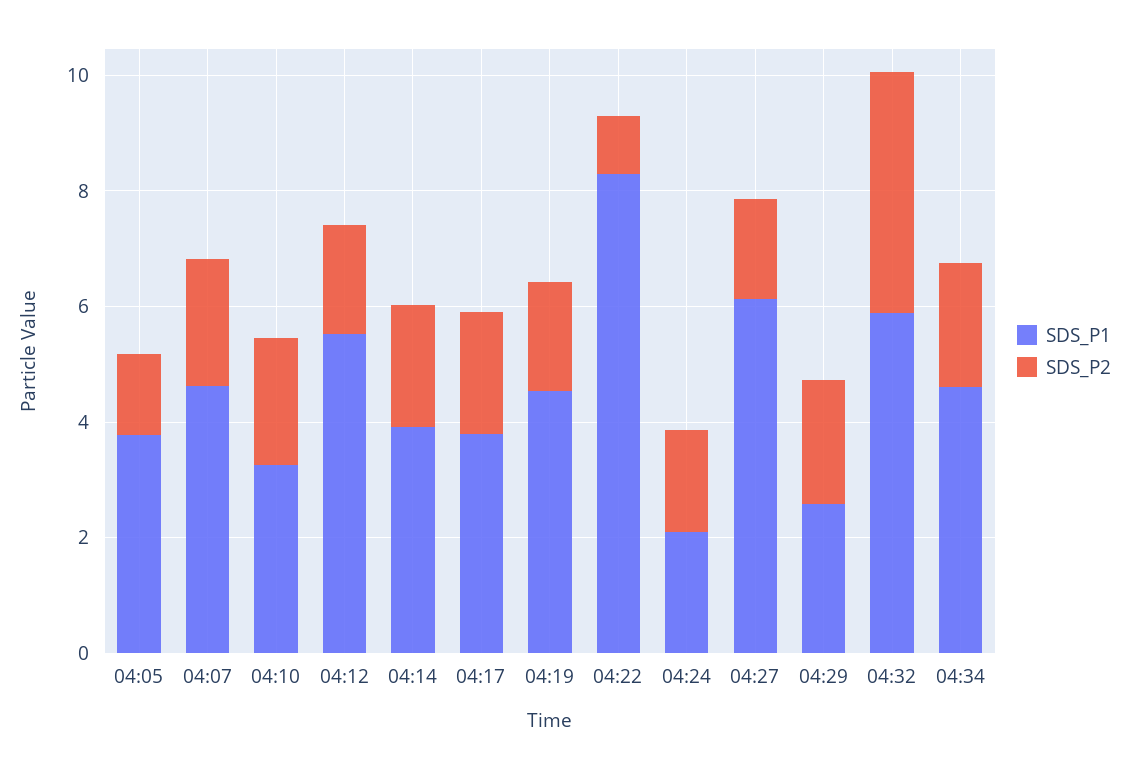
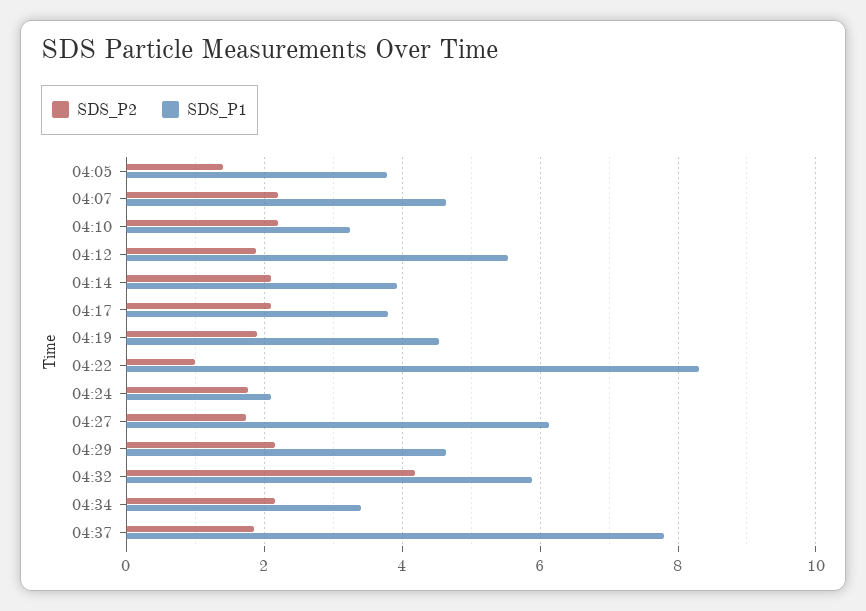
SDS_P1, 04:29: 2.5 -> 4.6
SDS_P1, 04:34: 4.5 -> 3.4
SDS_P2, 04:37: none -> 1.8
SDS_P1, 04:37: none -> 7.8

